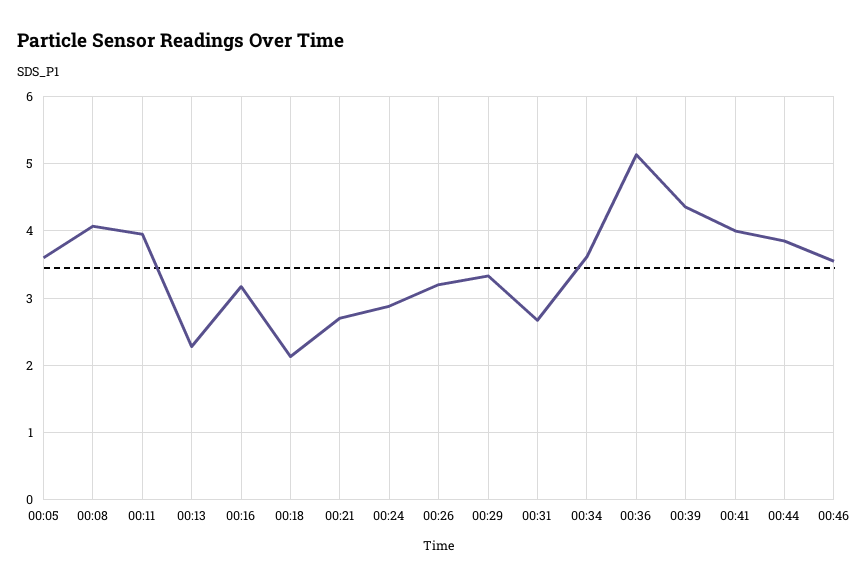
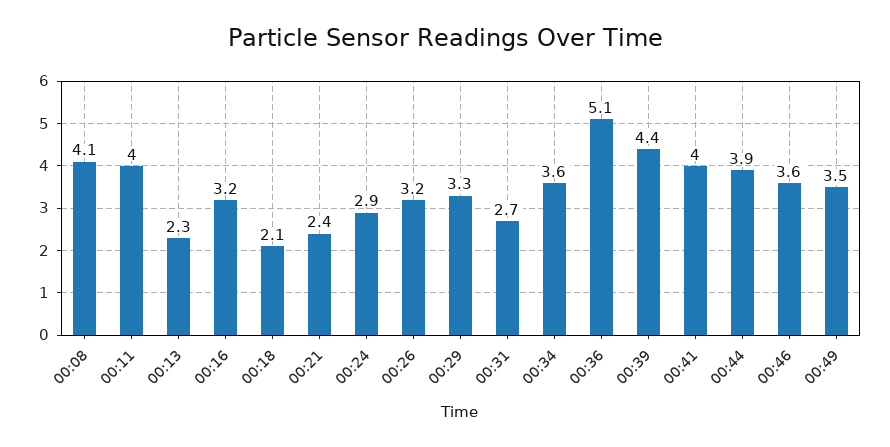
00:05: 3.6 -> none
00:21: 2.7 -> 2.4
00:49: none -> 3.5

